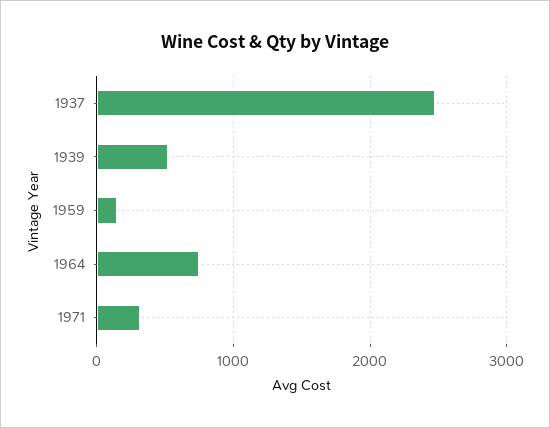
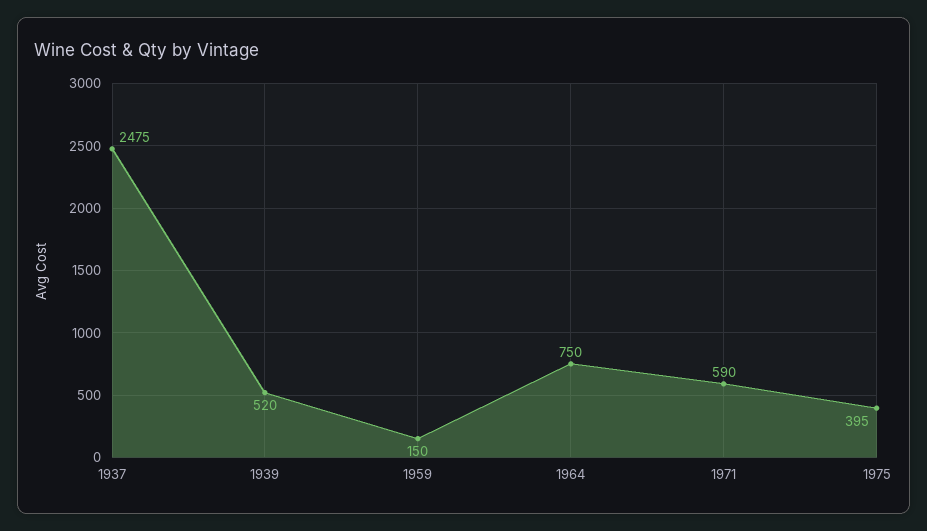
1971: 300 -> 590
1975: none -> 395

